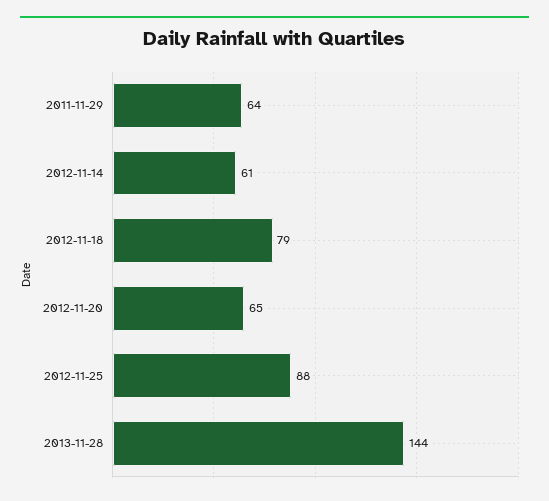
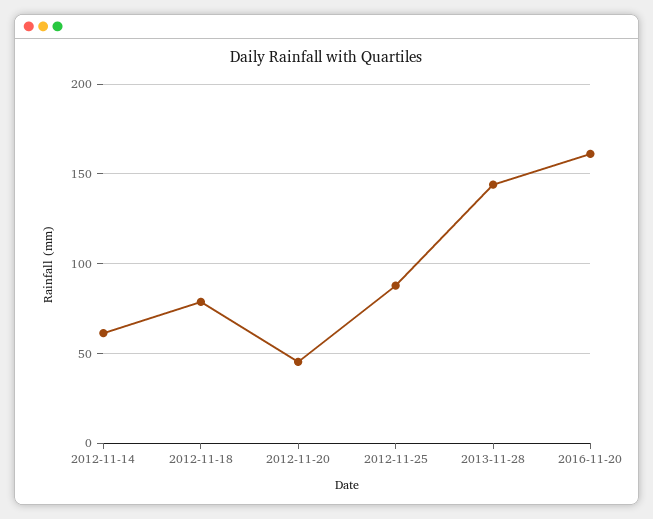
2011-11-29: 64 -> none
2012-11-20: 65 -> 45
2016-11-20: none -> 160

